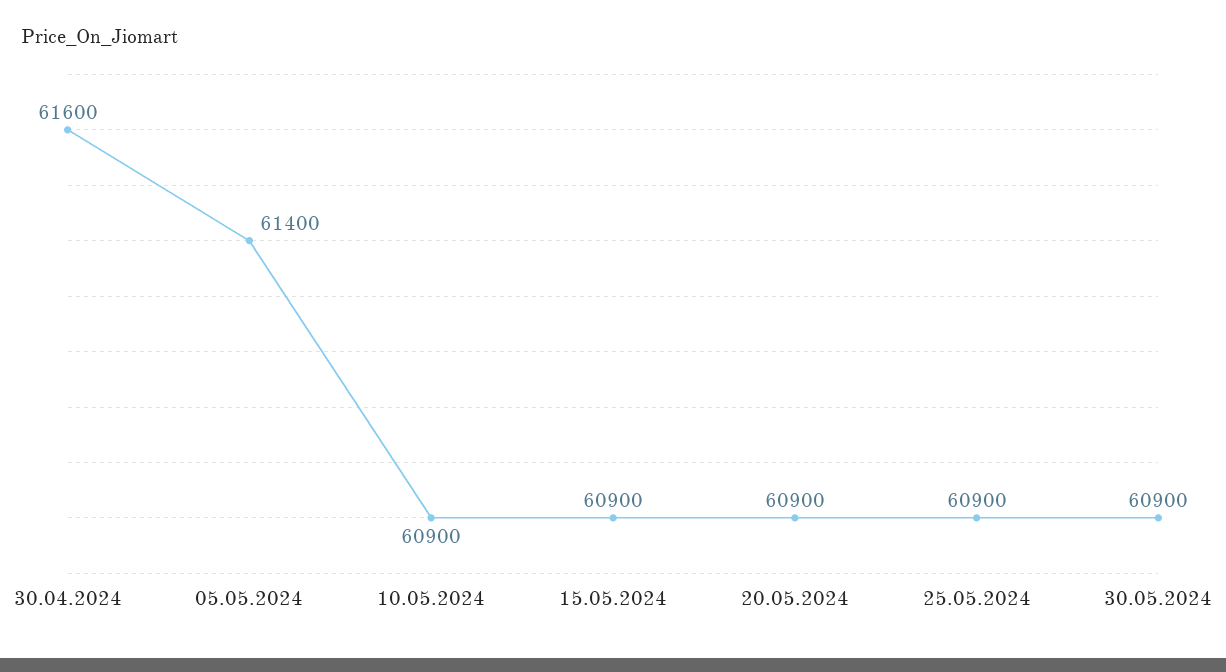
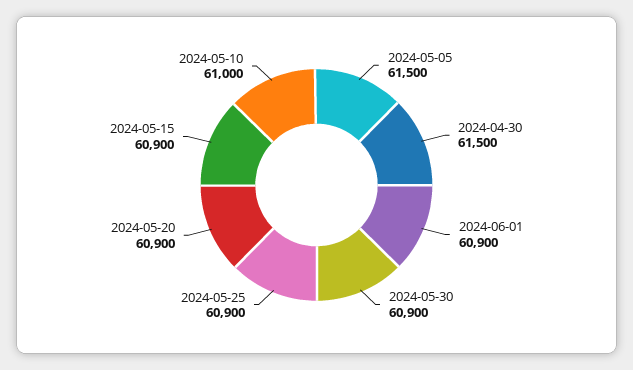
30.04.2024: 61600 -> 61500
05.05.2024: 61400 -> 61500
10.05.2024: 60900 -> 61000
2024-06-01: none -> 60900

